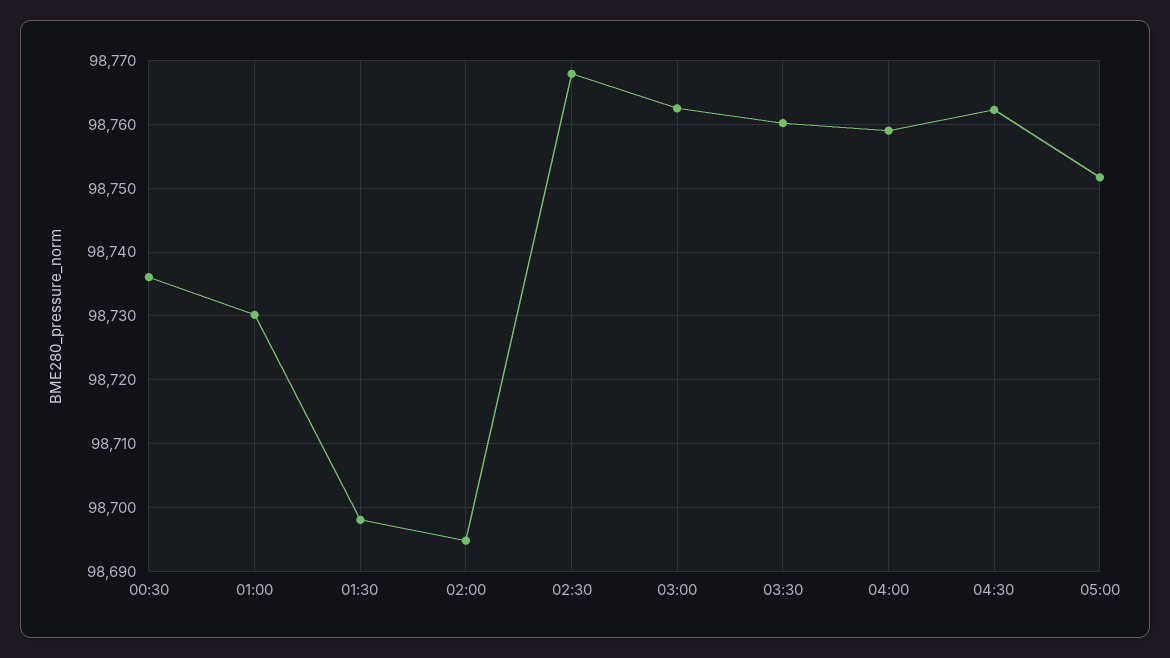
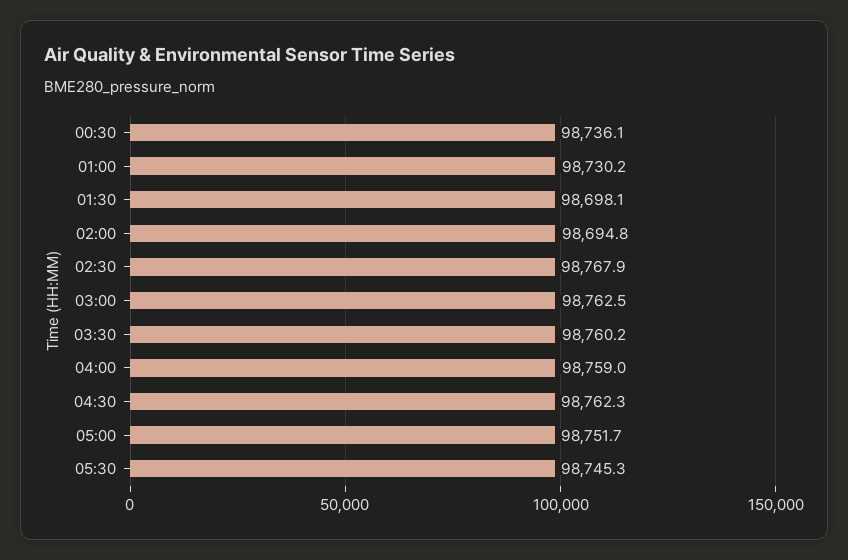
05:30: none -> 98745.3

